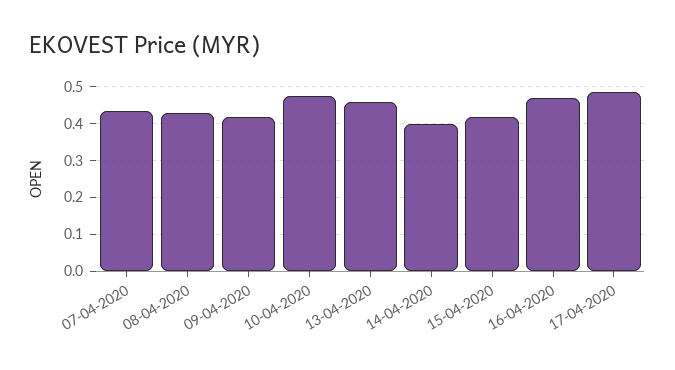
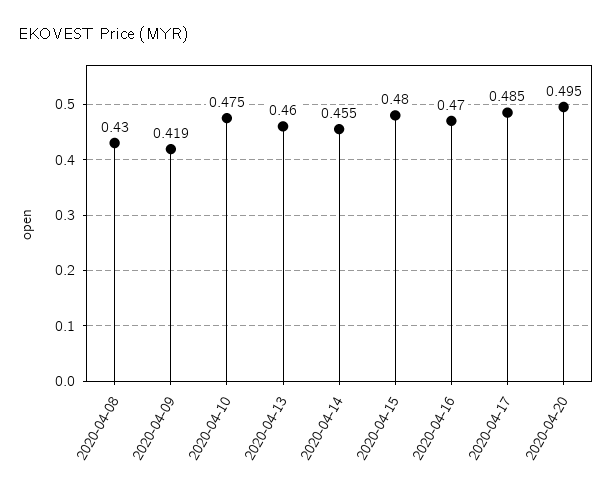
07-04-2020: 0.44 -> none
14-04-2020: 0.4 -> 0.455
15-04-2020: 0.42 -> 0.48
2020-04-20: none -> 0.495

